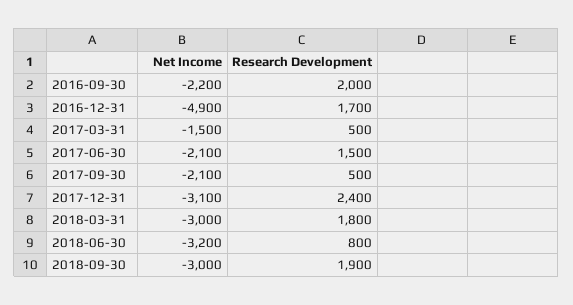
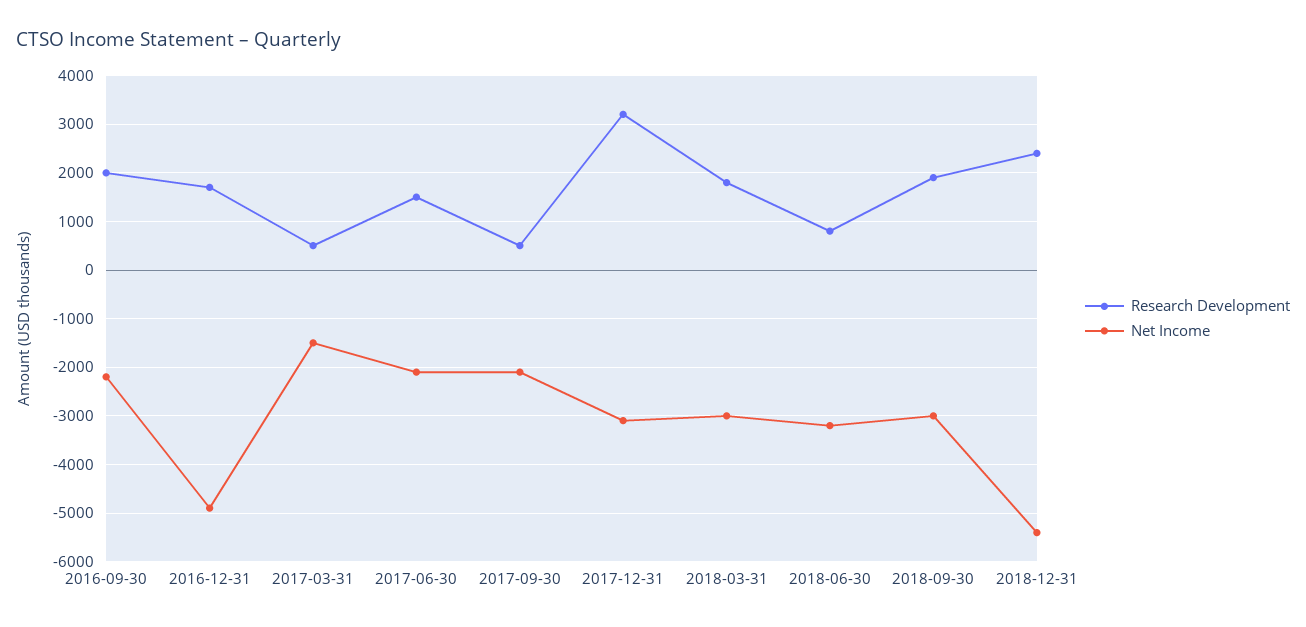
Research Development, 2017-12-31: 2400 -> 3200
Research Development, 2018-12-31: none -> 2400
Net Income, 2018-12-31: none -> -5400

